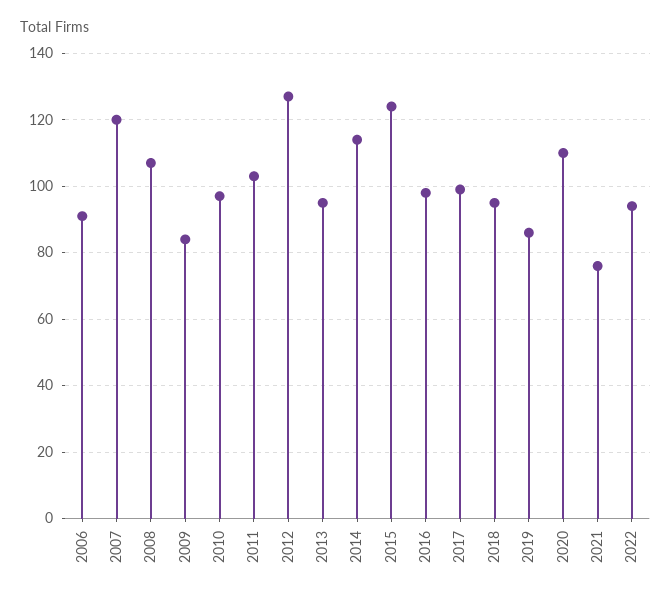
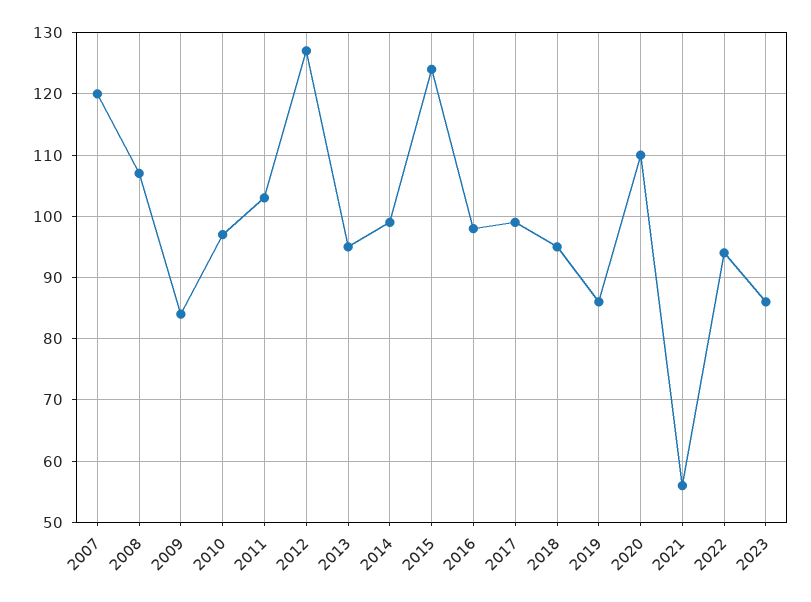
2006: 90 -> none
2014: 115 -> 99
2021: 75 -> 56
2023: none -> 86

